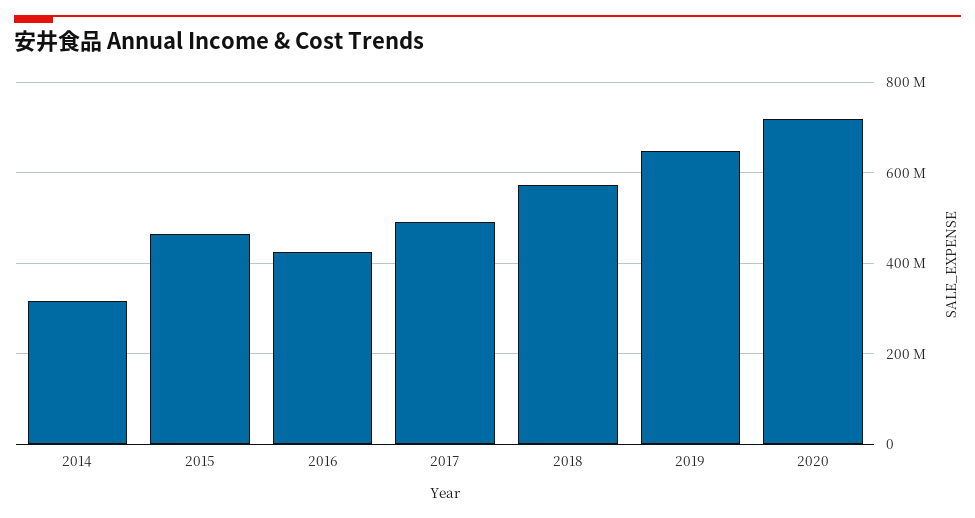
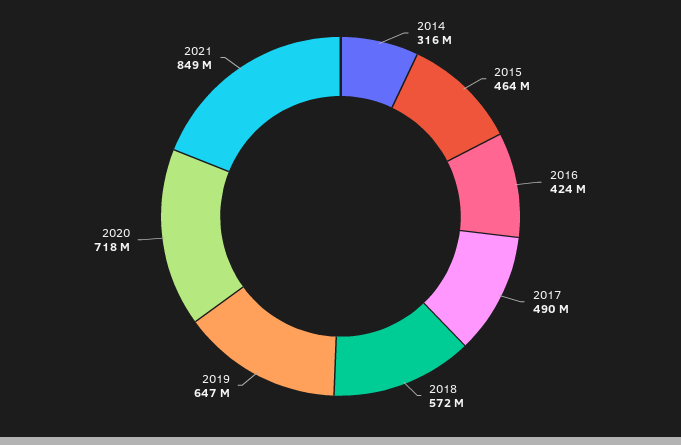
2021: none -> 849000000

